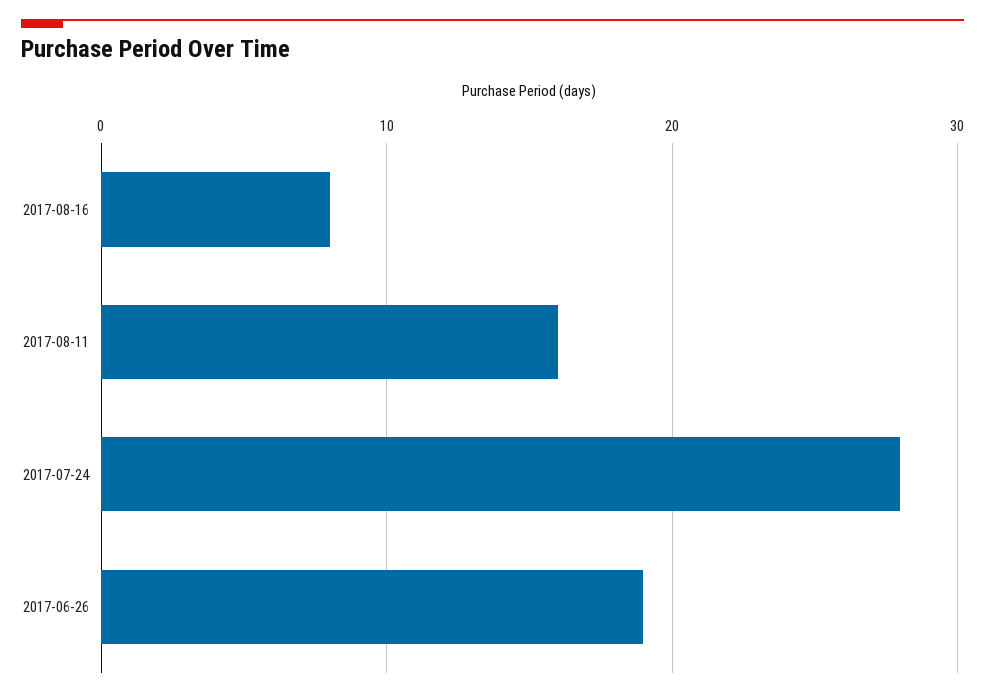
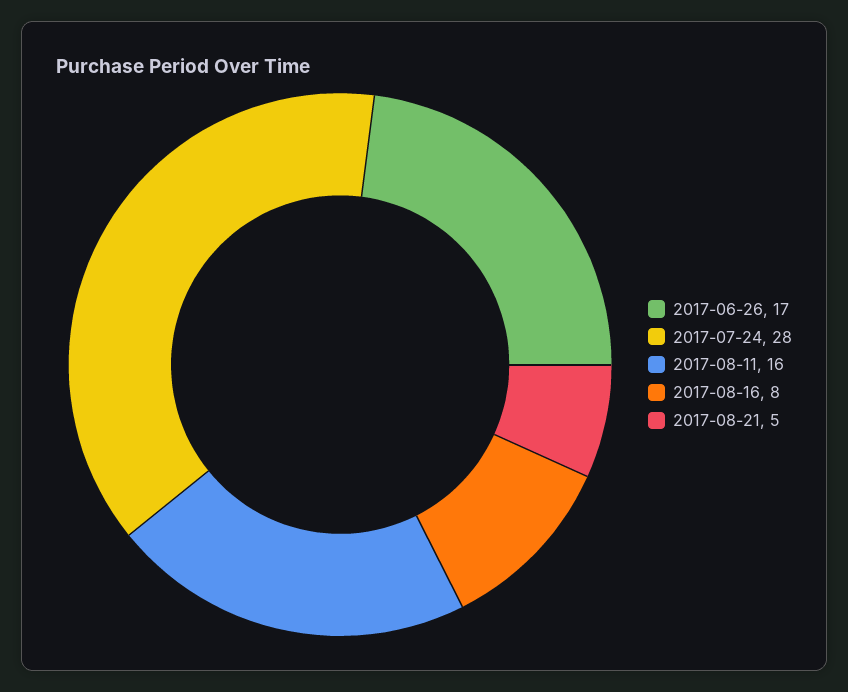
2017-06-26: 19 -> 17
2017-08-21: none -> 5

